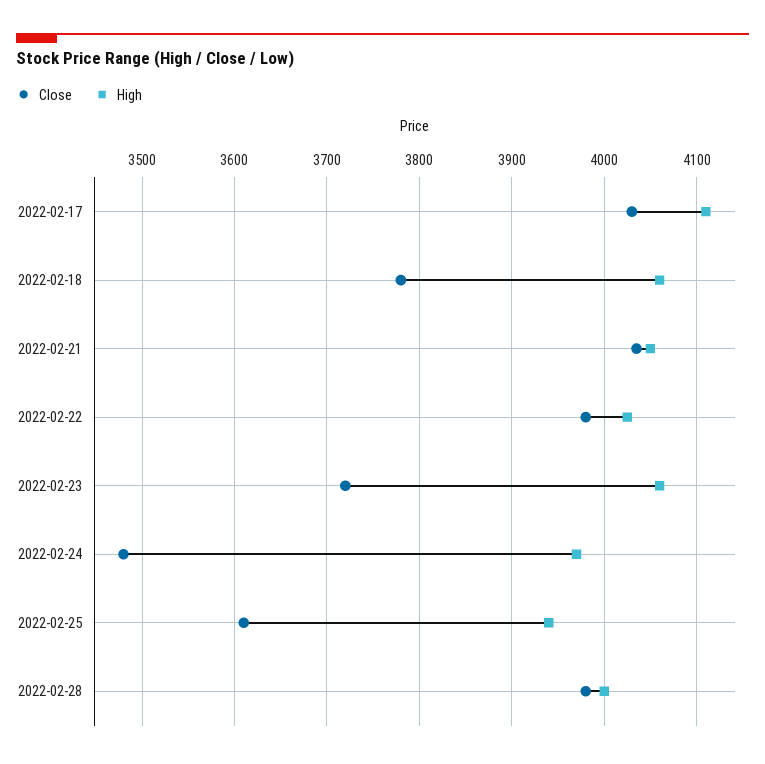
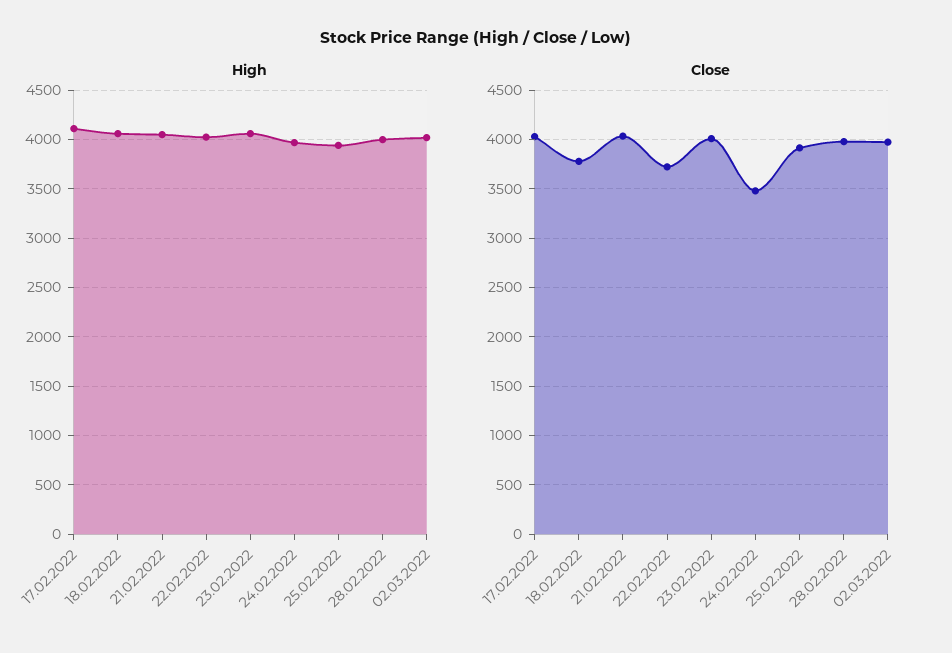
Close, 2022-02-22: 3980 -> 3700
Close, 2022-02-23: 3720 -> 4000
Close, 2022-02-25: 3610 -> 3900
High, 02.03.2022: none -> 4000
Close, 02.03.2022: none -> 4000

